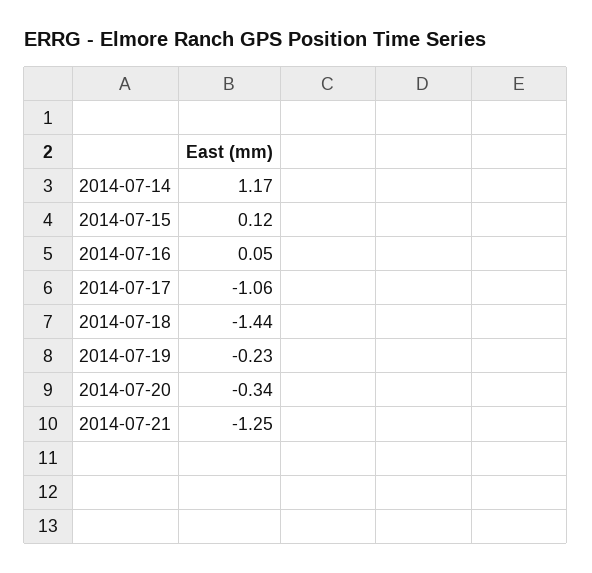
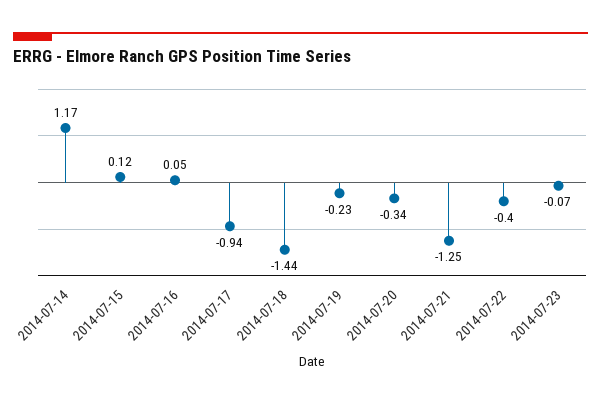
2014-07-17: -1.06 -> -0.94
2014-07-22: none -> -0.4
2014-07-23: none -> -0.07

